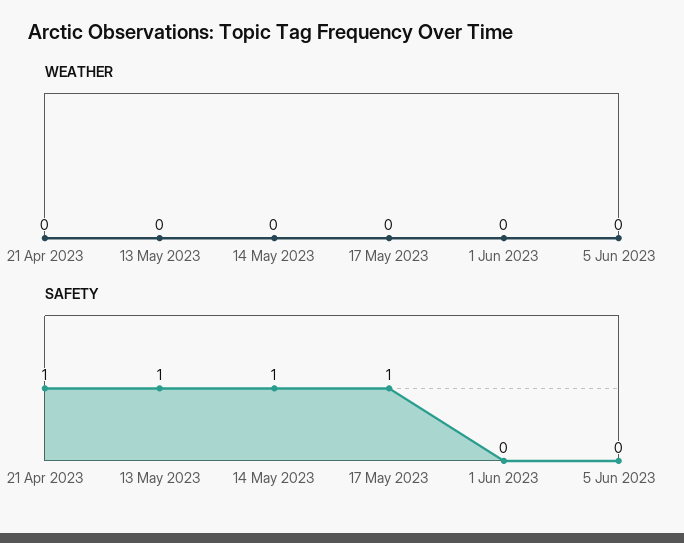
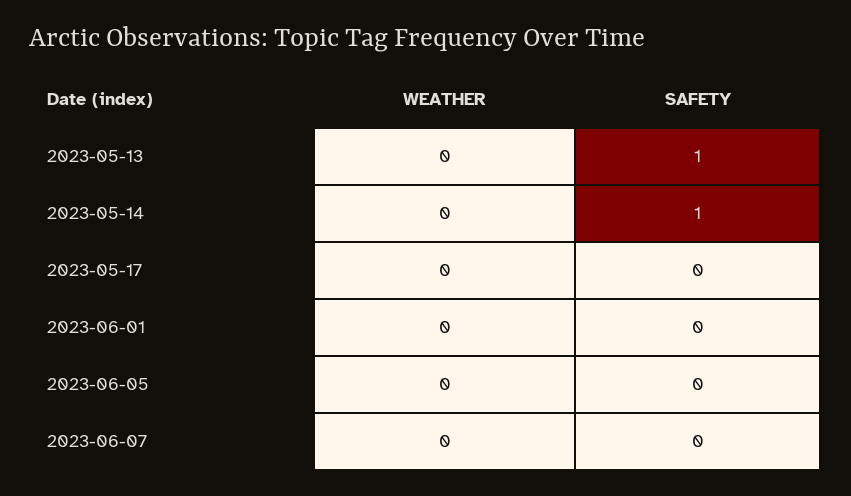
WEATHER, 21 Apr 2023: 0 -> none
SAFETY, 21 Apr 2023: 1 -> none
SAFETY, 17 May 2023: 1 -> 0
WEATHER, 2023-06-07: none -> 0
SAFETY, 2023-06-07: none -> 0

